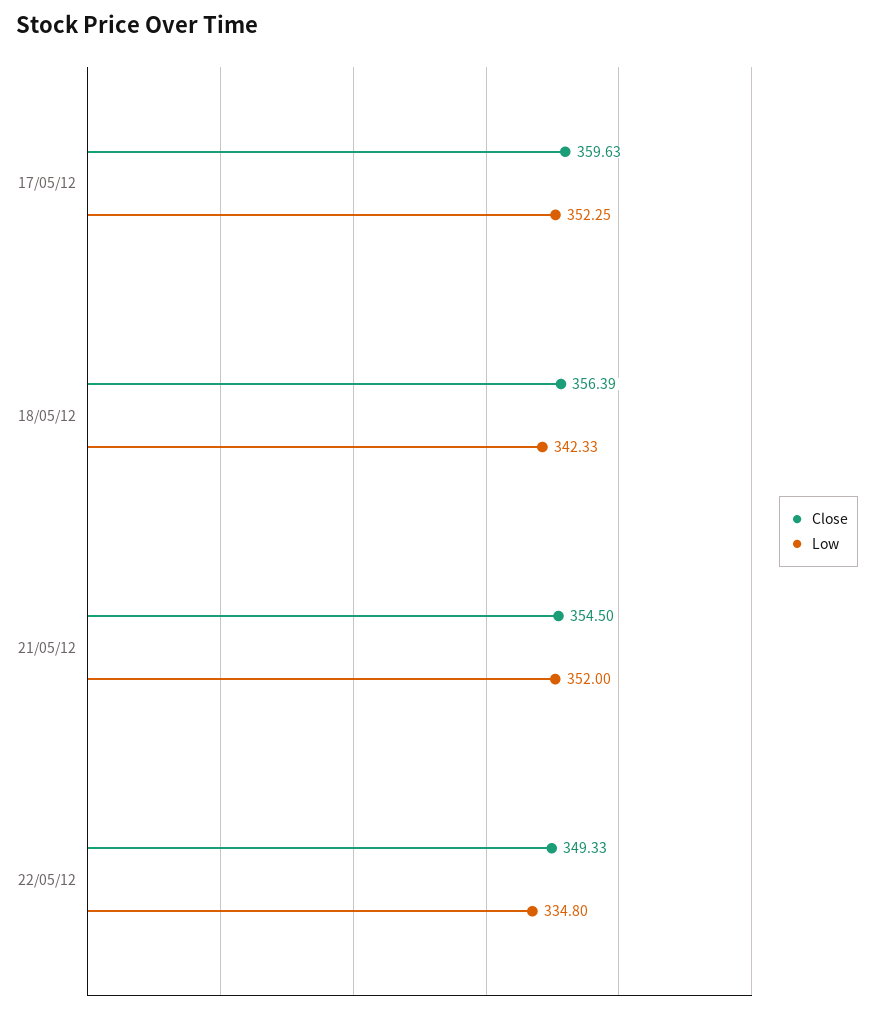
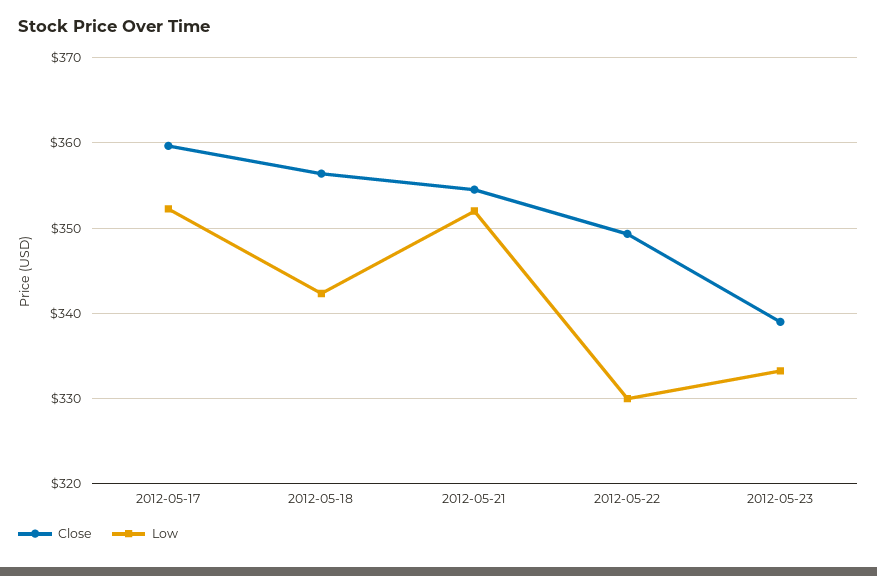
Low, 22/05/12: 334.8 -> 330
Close, 2012-05-23: none -> 339
Low, 2012-05-23: none -> 333

